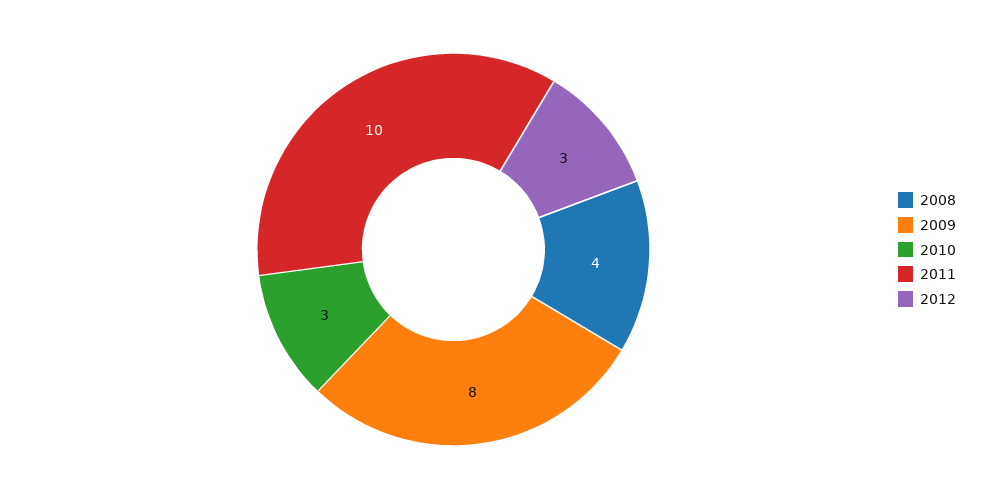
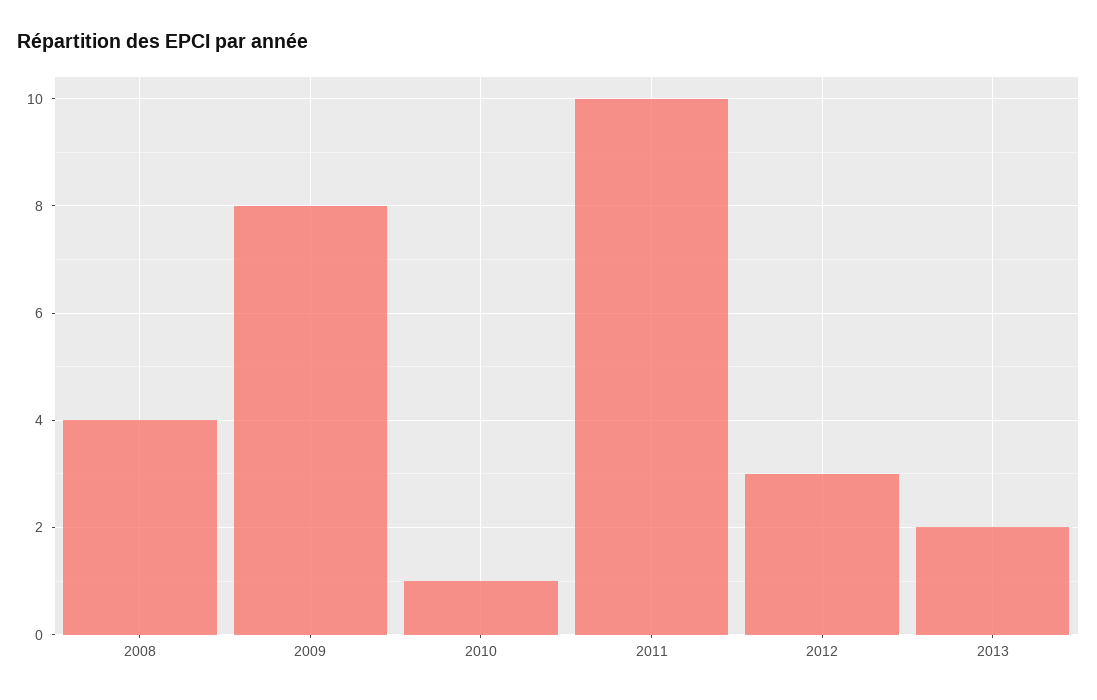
2010: 3 -> 1
2013: none -> 2

